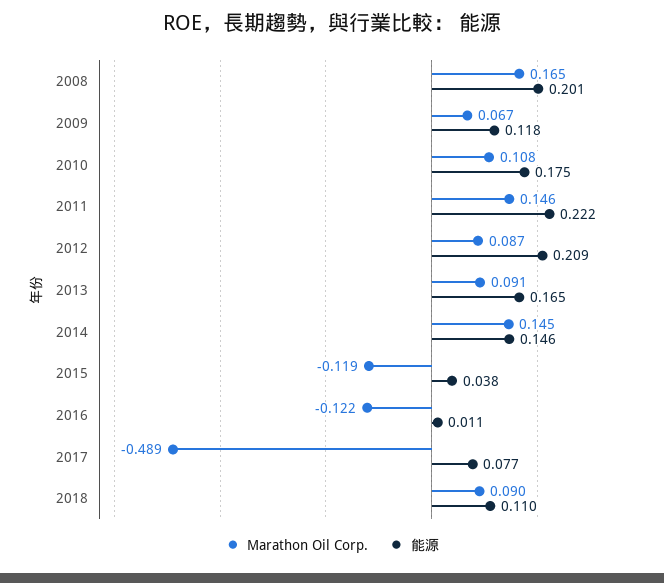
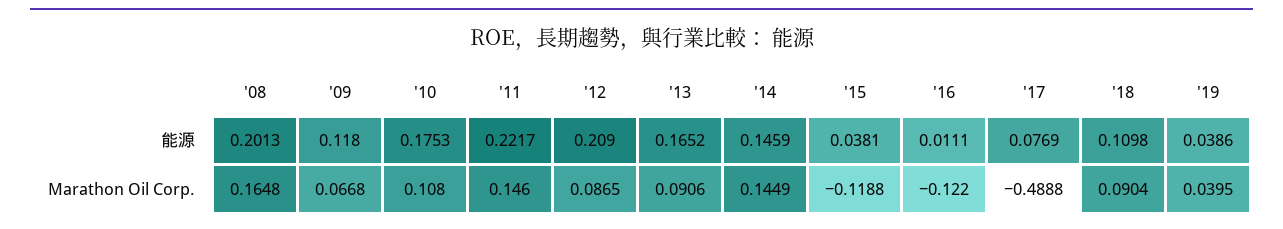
能源, '19: none -> 0.0386
Marathon Oil Corp., '19: none -> 0.0395

